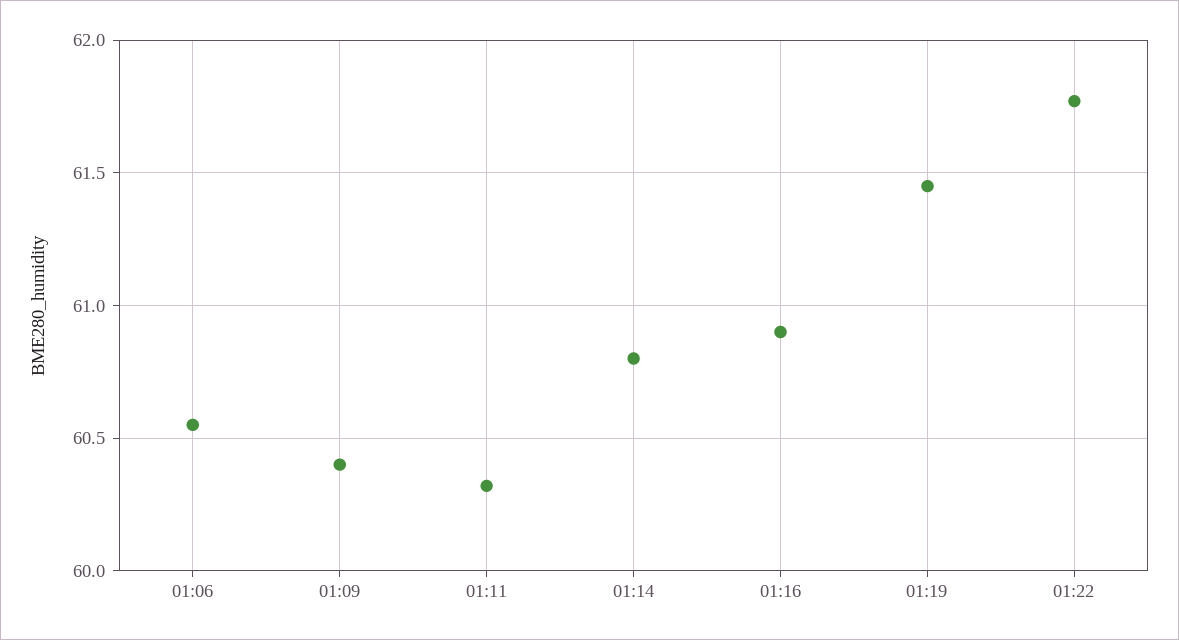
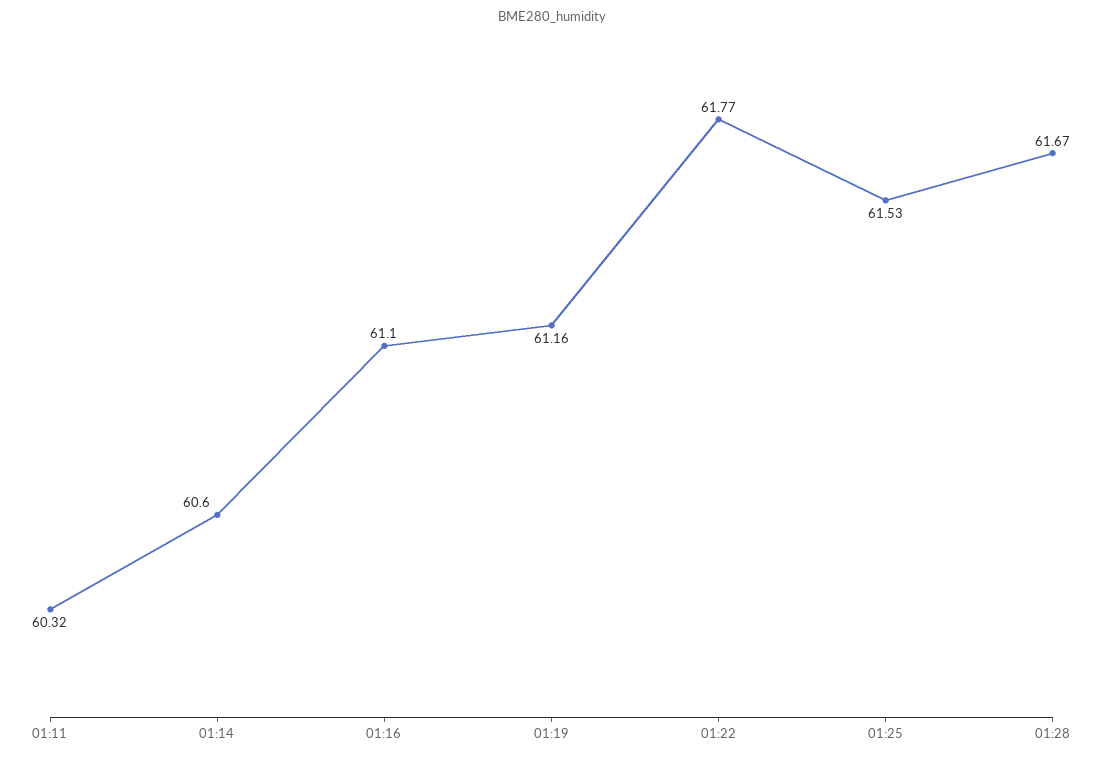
01:06: 60.55 -> none
01:09: 60.4 -> none
01:14: 60.8 -> 60.6
01:16: 60.9 -> 61.1
01:19: 61.45 -> 61.16
01:25: none -> 61.53
01:28: none -> 61.67

